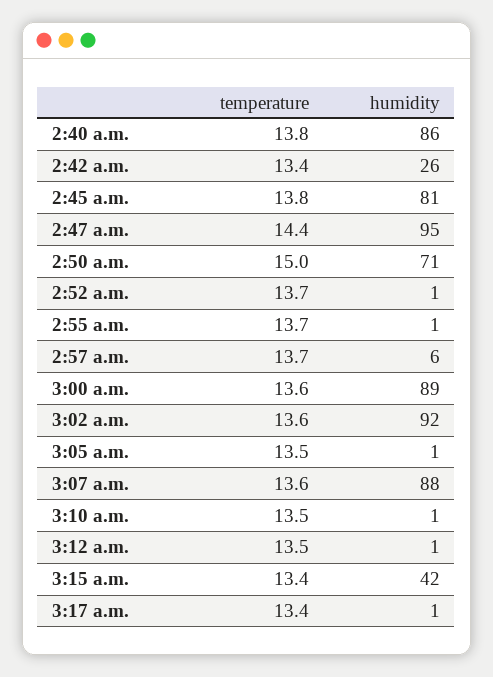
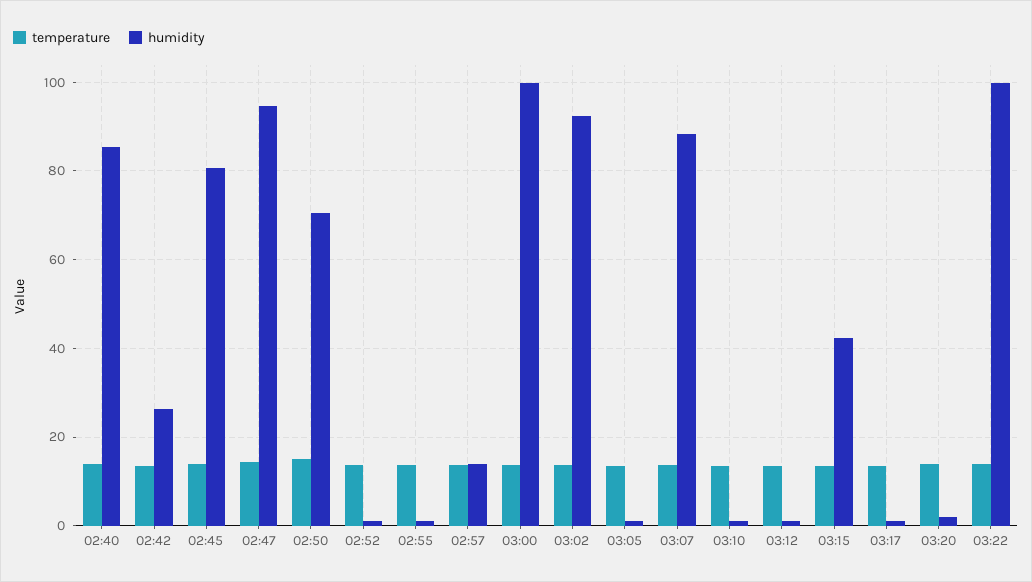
humidity, 2:57 a.m.: 6 -> 14
humidity, 3:00 a.m.: 89 -> 100
temperature, 03:20: none -> 14
humidity, 03:20: none -> 2
temperature, 03:22: none -> 14
humidity, 03:22: none -> 100

